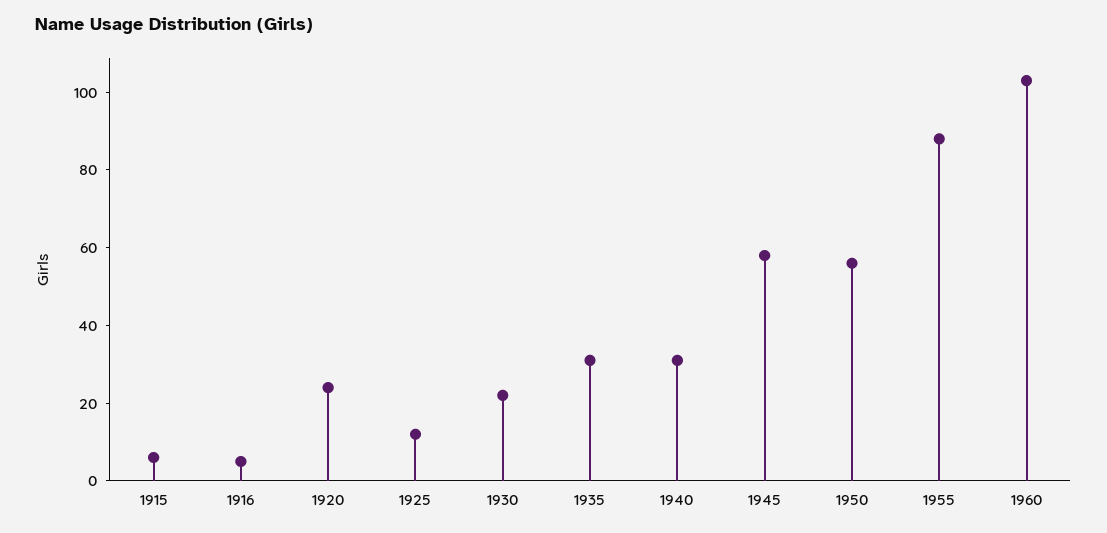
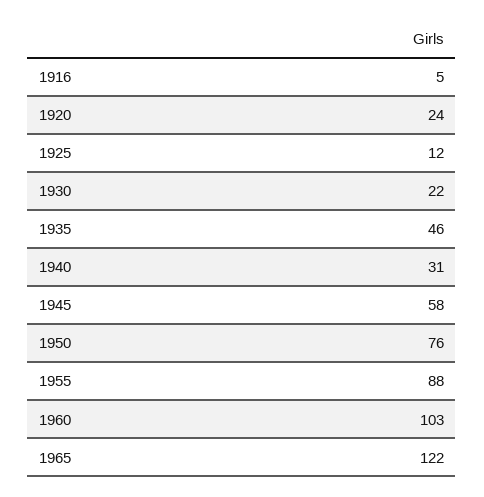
1915: 5 -> none
1935: 30 -> 46
1950: 55 -> 76
1965: none -> 122

